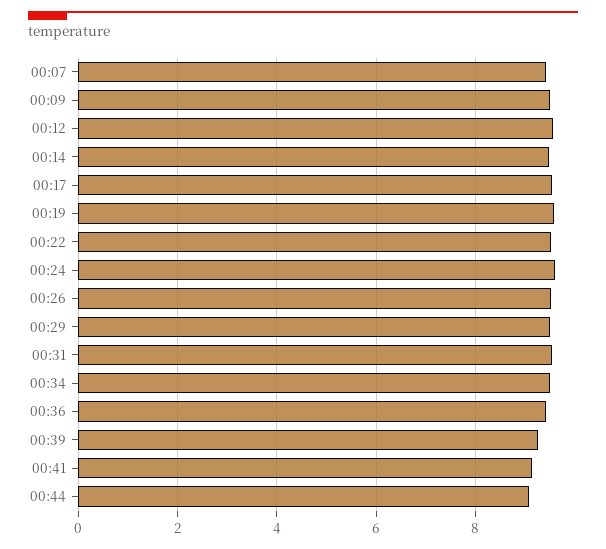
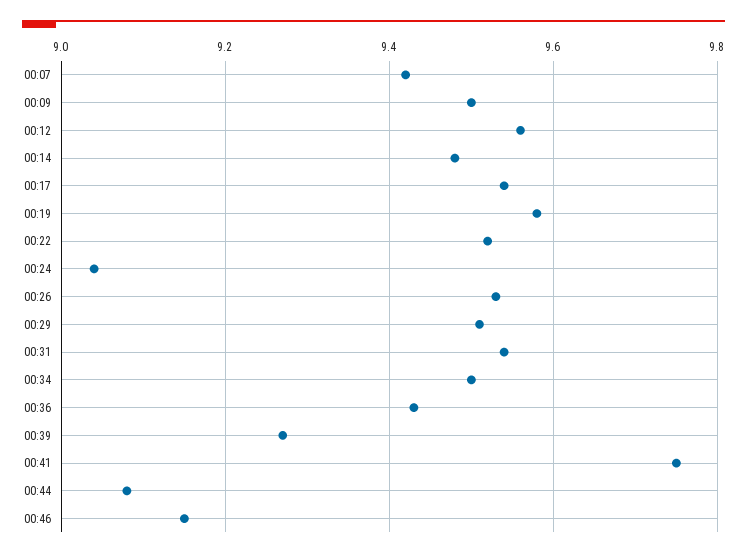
00:24: 9.6 -> 9.05
00:41: 9.2 -> 9.75
00:46: none -> 9.15

